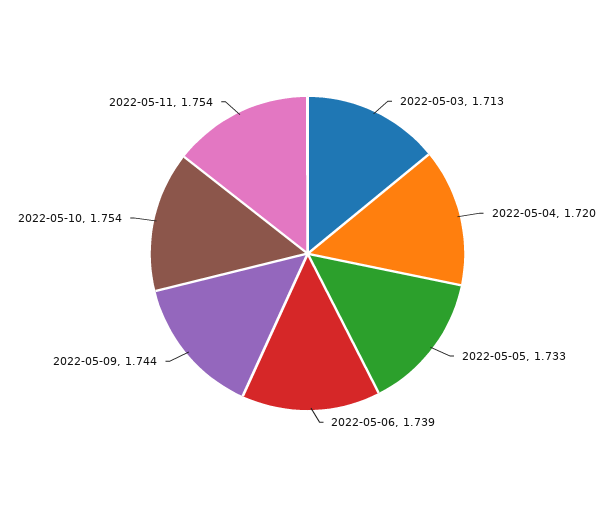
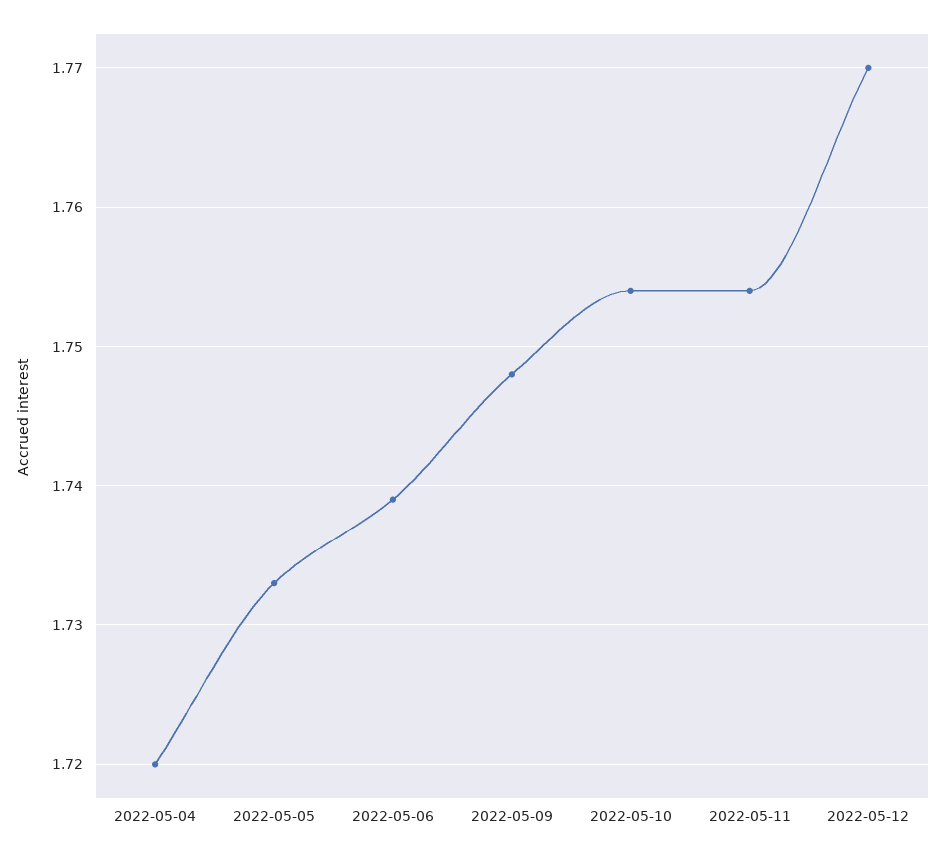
2022-05-03: 1.713 -> none
2022-05-09: 1.744 -> 1.748
2022-05-12: none -> 1.77

